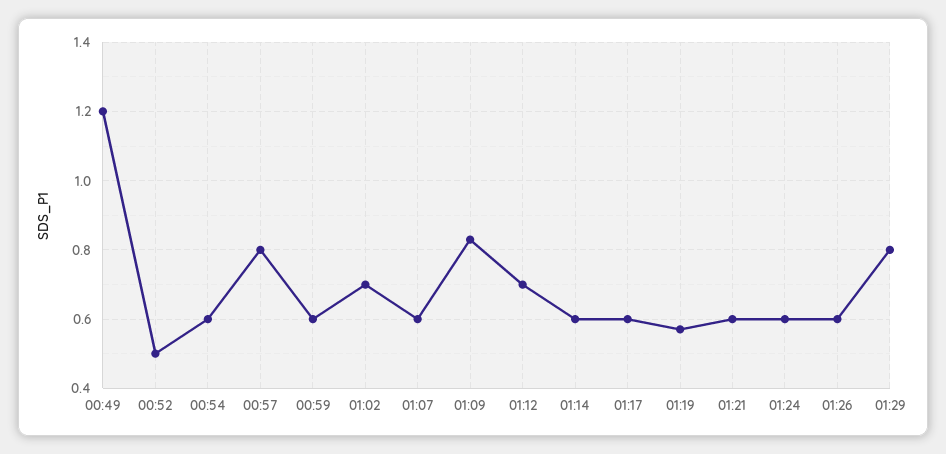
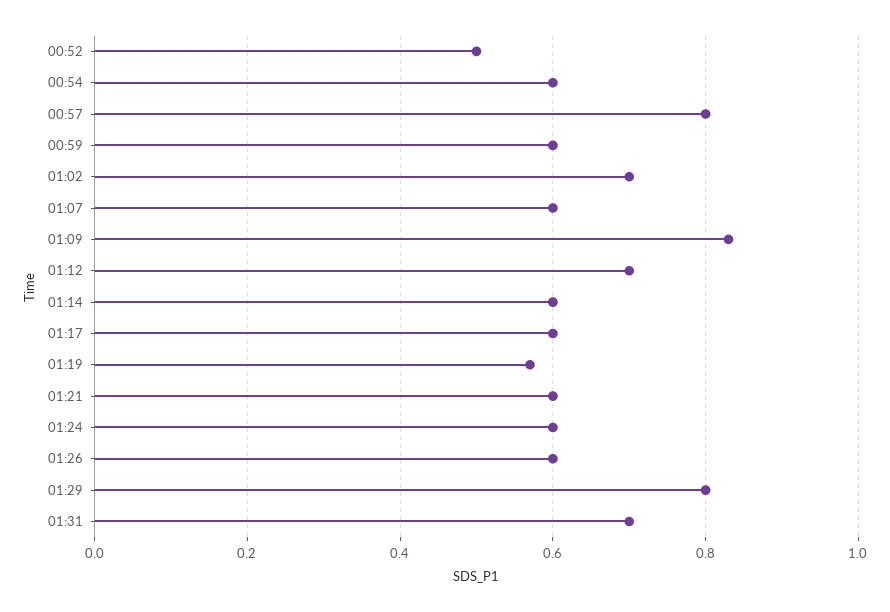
00:49: 1.2 -> none
01:31: none -> 0.7

